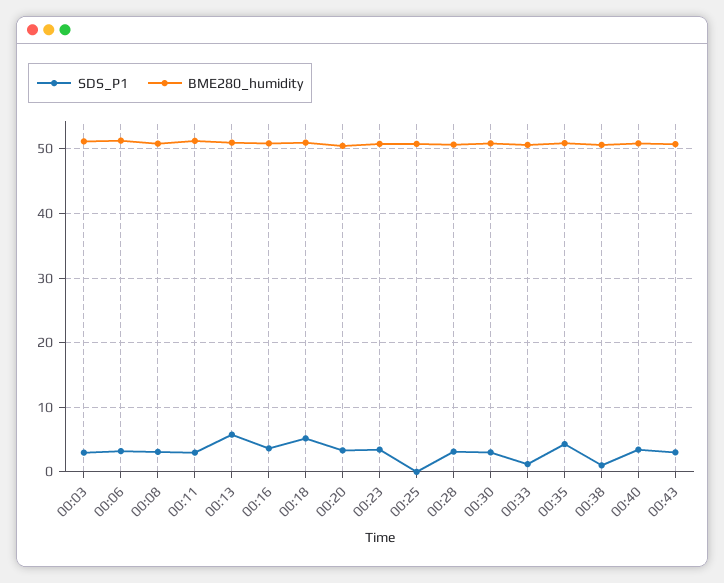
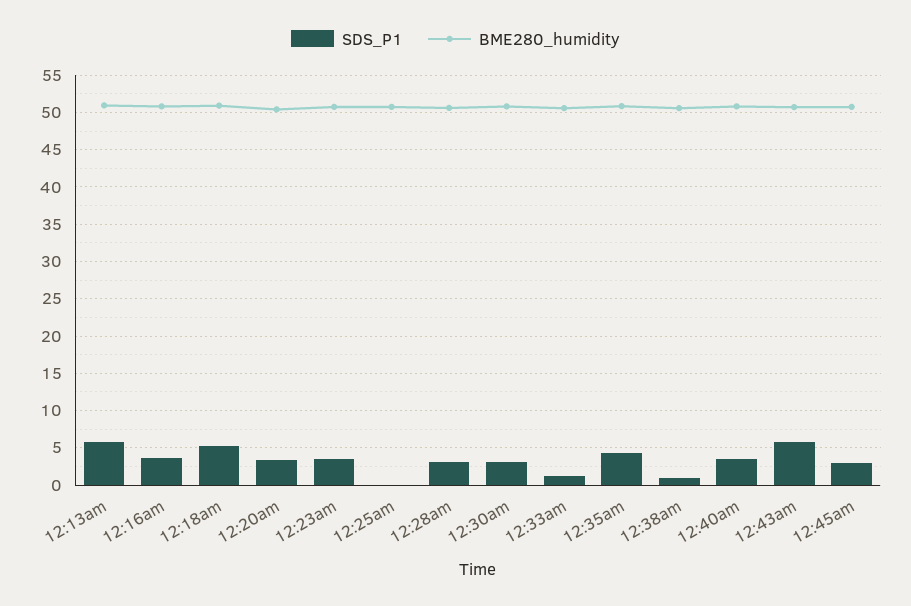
SDS_P1, 00:03: 3 -> none
BME280_humidity, 00:03: 51 -> none
SDS_P1, 00:06: 3 -> none
BME280_humidity, 00:06: 51 -> none
SDS_P1, 00:08: 3 -> none
BME280_humidity, 00:08: 51 -> none
SDS_P1, 00:11: 3 -> none
BME280_humidity, 00:11: 51 -> none
SDS_P1, 00:43: 3 -> 6
SDS_P1, 12:45am: none -> 3
BME280_humidity, 12:45am: none -> 51

